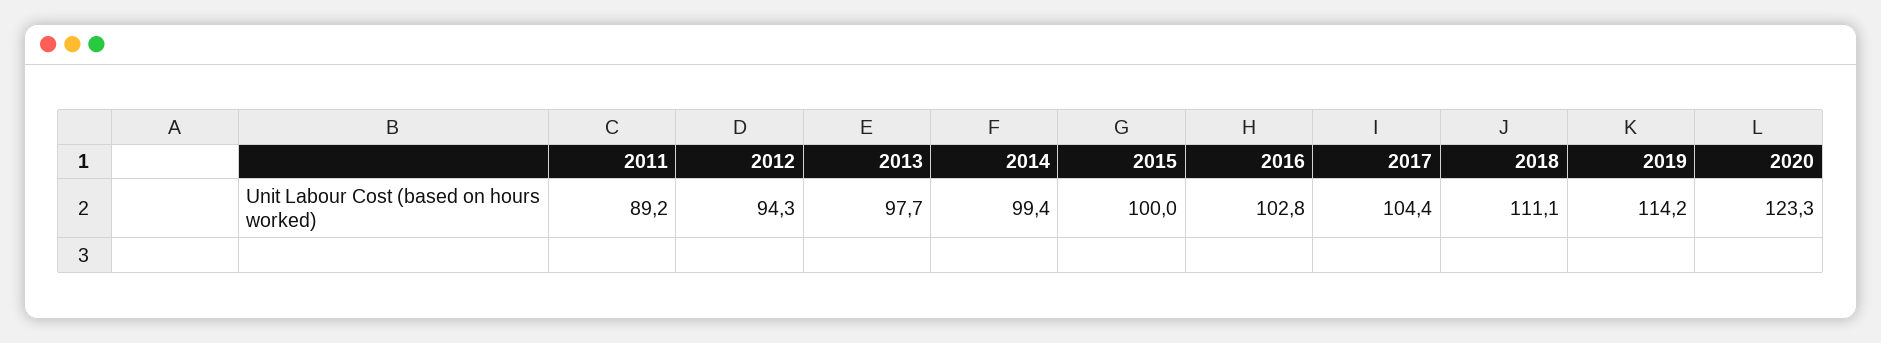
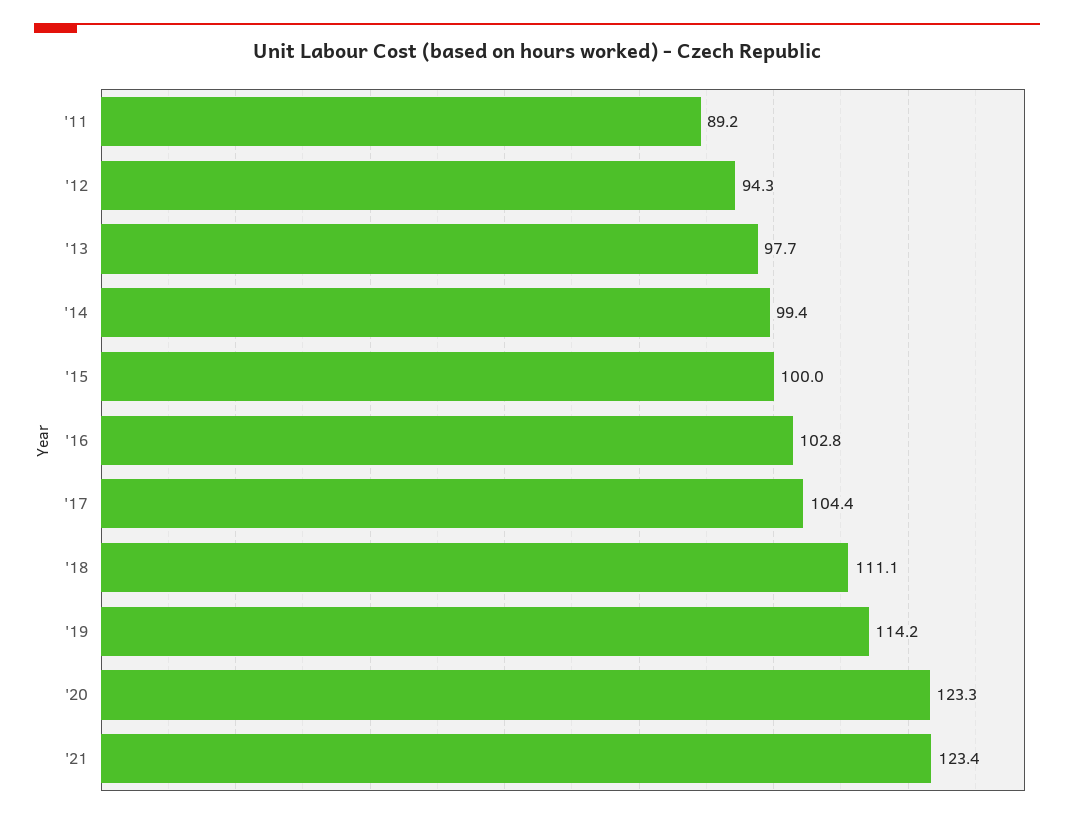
'21: none -> 123.4

